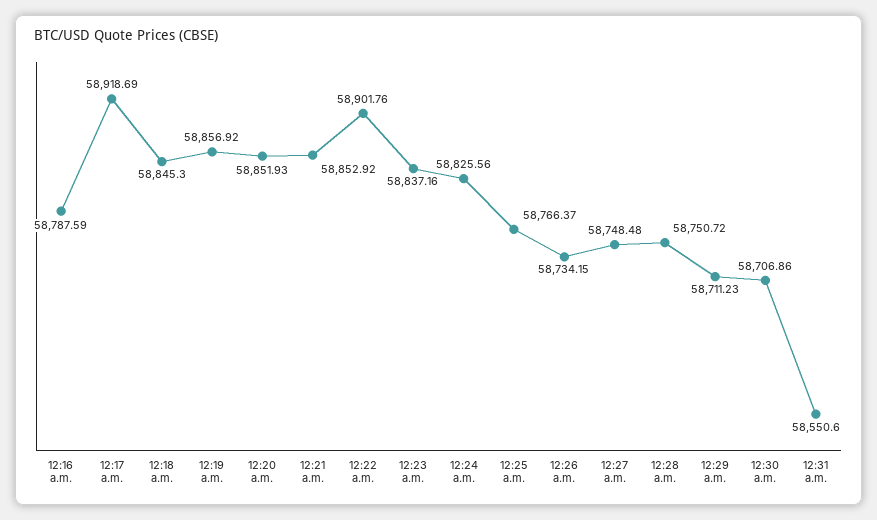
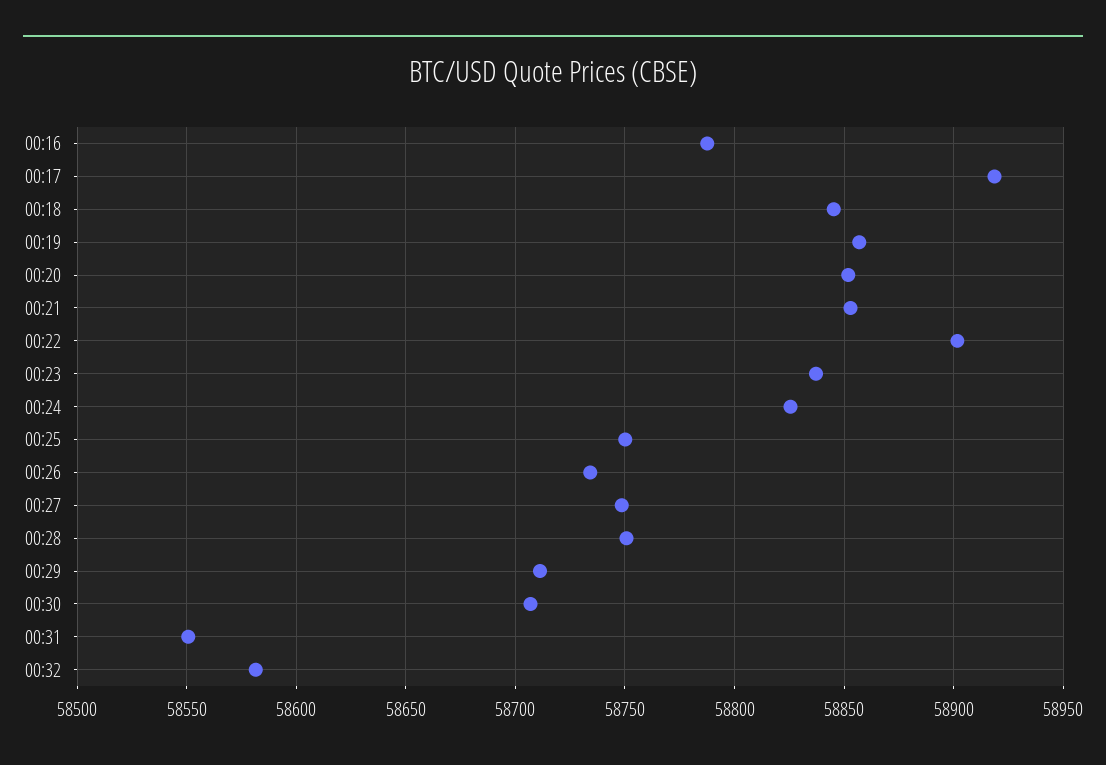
12:25 a.m.: 58766.37 -> 58750
00:32: none -> 58580

